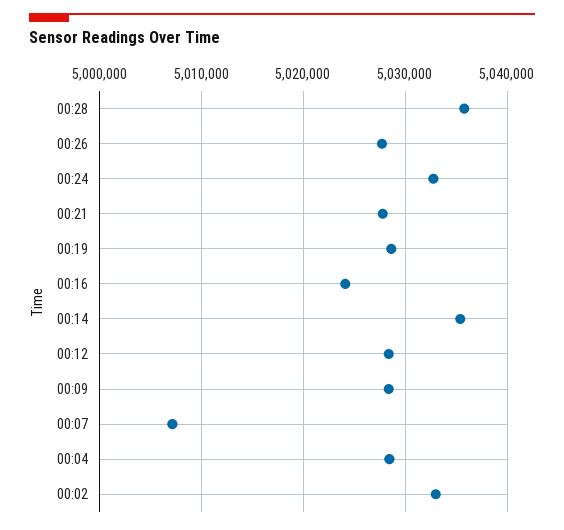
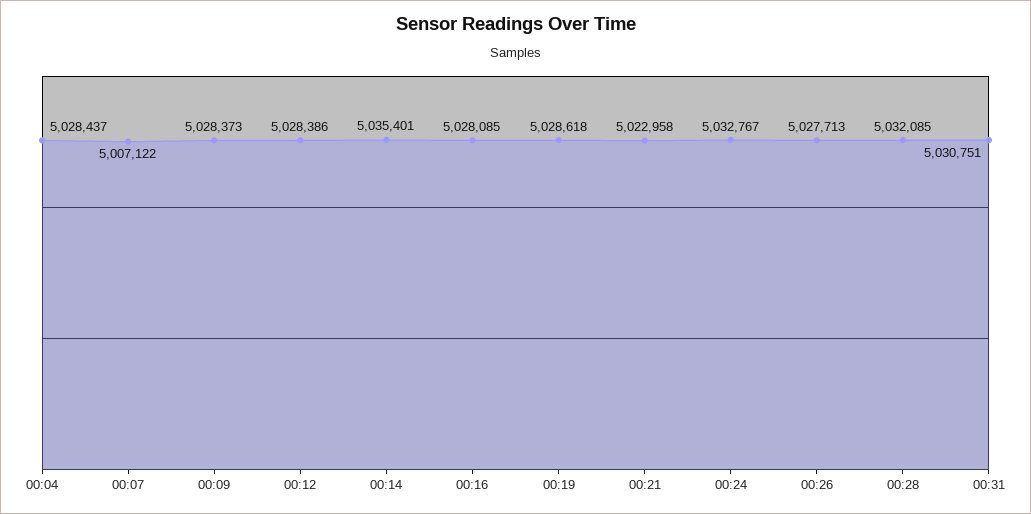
00:28: 5036000 -> 5032085
00:21: 5028000 -> 5022958
00:16: 5024000 -> 5028085
00:02: 5033000 -> none
00:31: none -> 5030751

